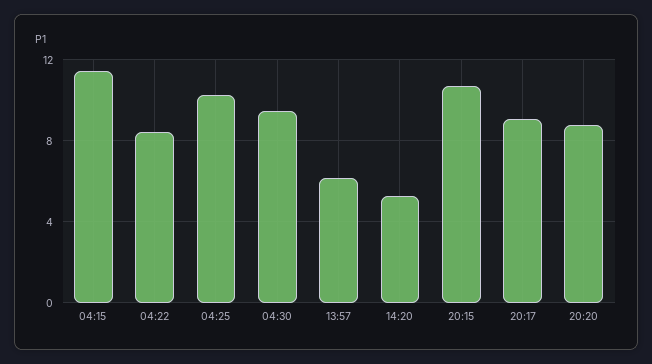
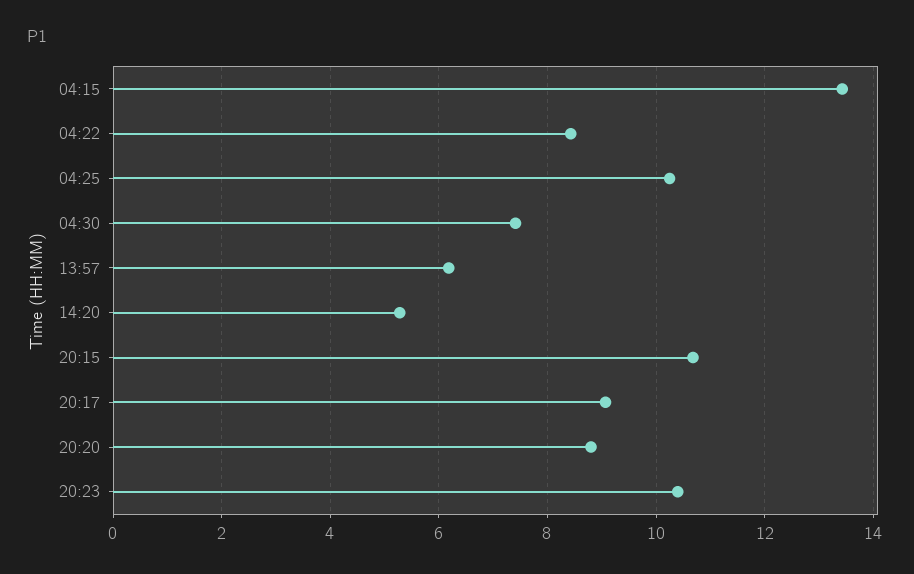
04:15: 11.5 -> 13.4
04:30: 9.5 -> 7.4
20:23: none -> 10.4

